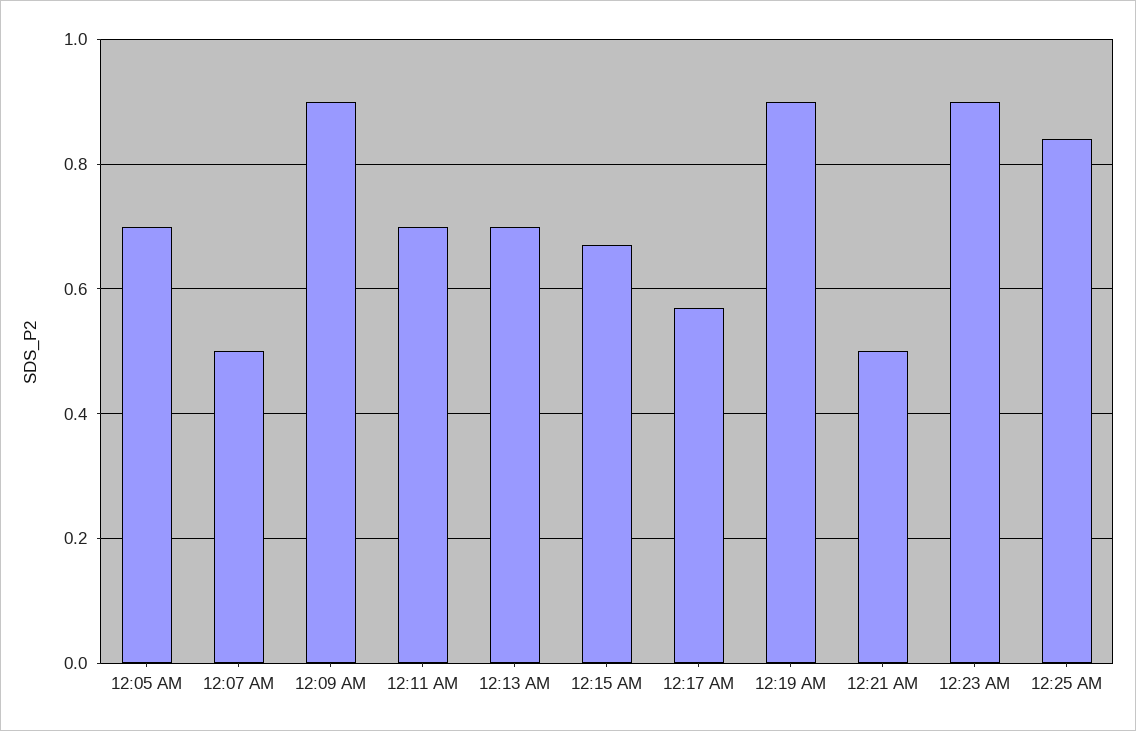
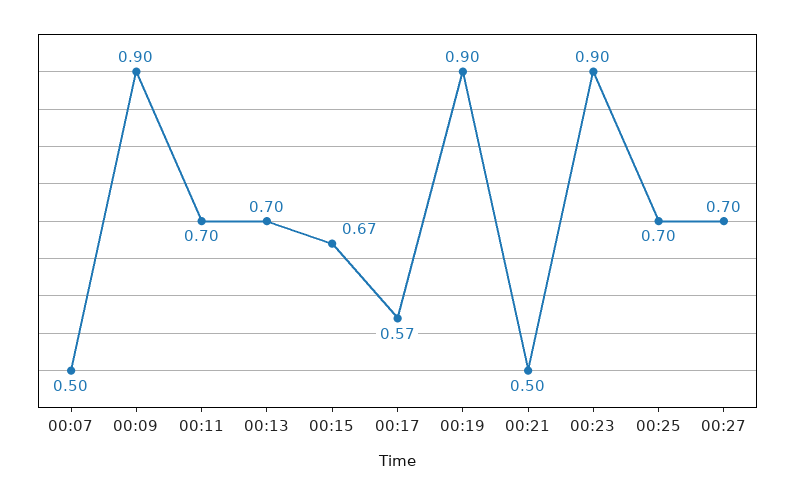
12:05 AM: 0.7 -> none
12:25 AM: 0.85 -> 0.7
00:27: none -> 0.7

